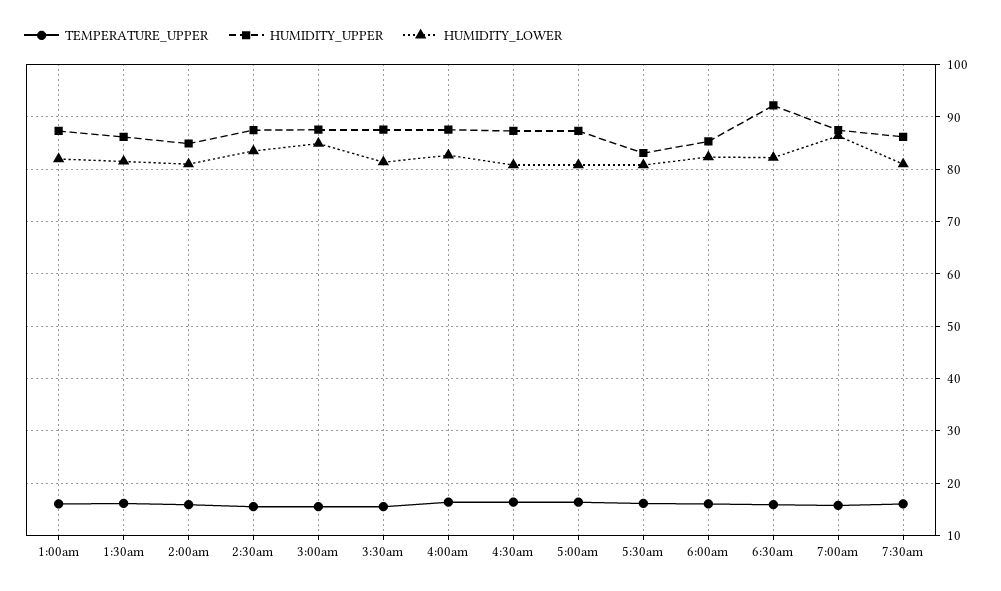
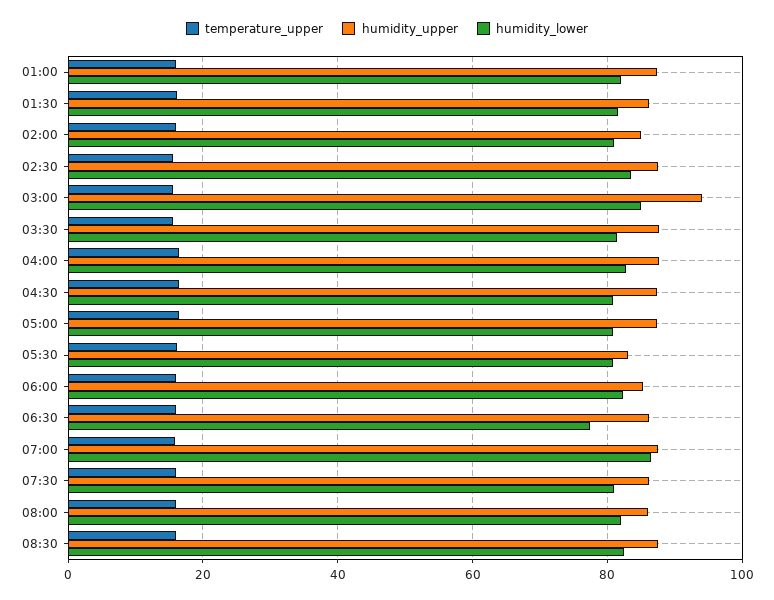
HUMIDITY_UPPER, 3:00am: 88 -> 94
HUMIDITY_UPPER, 6:30am: 92 -> 86
HUMIDITY_LOWER, 6:30am: 82 -> 78
TEMPERATURE_UPPER, 08:00: none -> 16
HUMIDITY_UPPER, 08:00: none -> 86
HUMIDITY_LOWER, 08:00: none -> 82
TEMPERATURE_UPPER, 08:30: none -> 16
HUMIDITY_UPPER, 08:30: none -> 88
HUMIDITY_LOWER, 08:30: none -> 82

